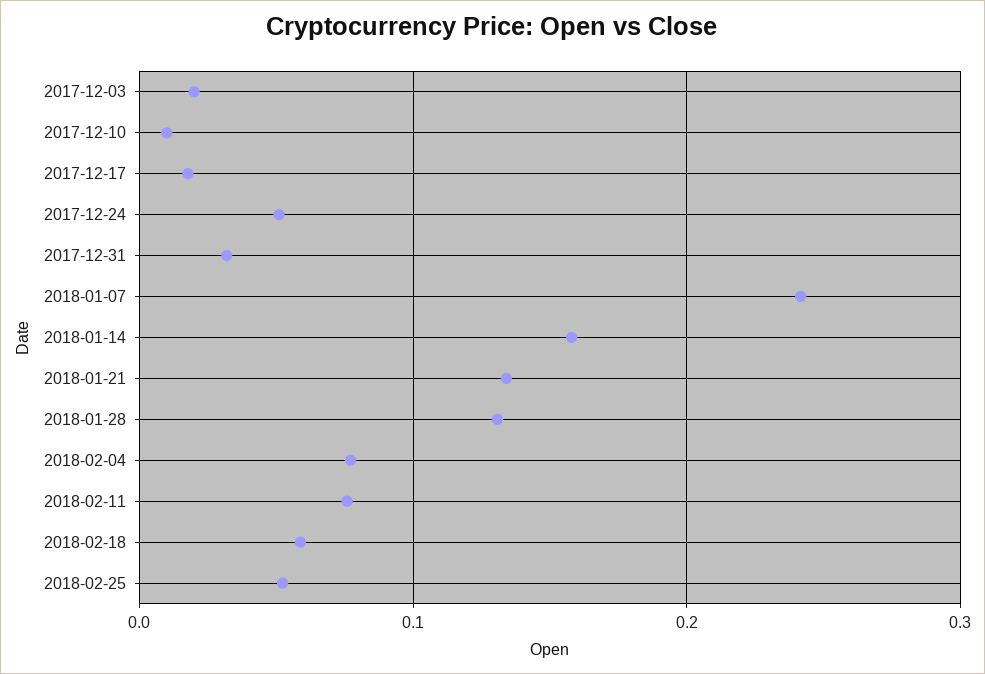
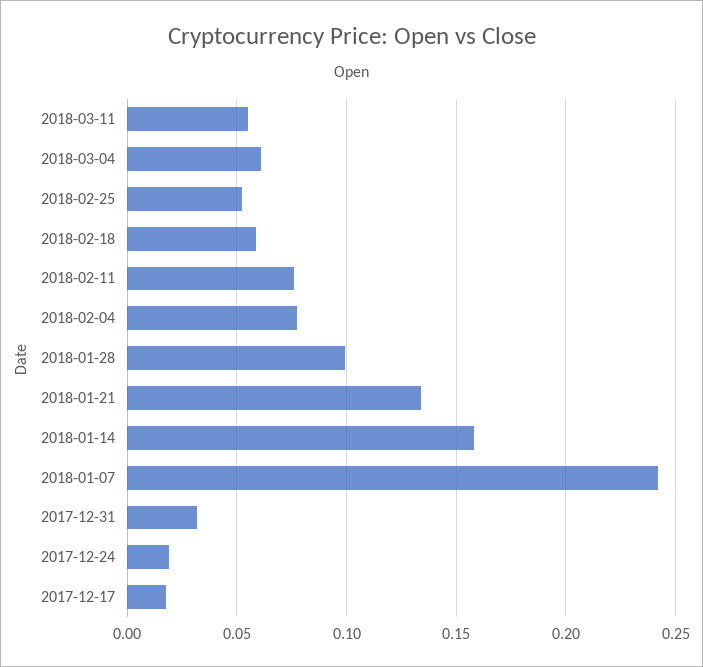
2017-12-03: 0.02 -> none
2017-12-10: 0.01 -> none
2017-12-24: 0.05 -> 0.02
2018-01-28: 0.13 -> 0.1
2018-03-11: none -> 0.055
2018-03-04: none -> 0.06

